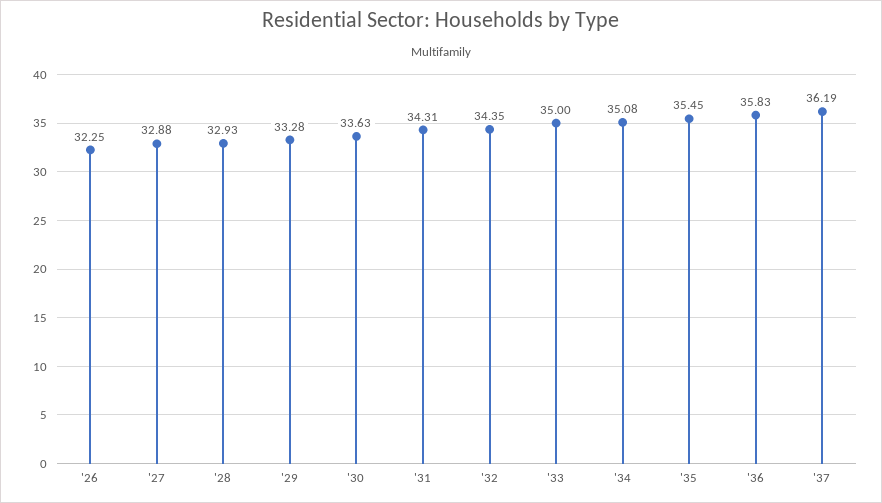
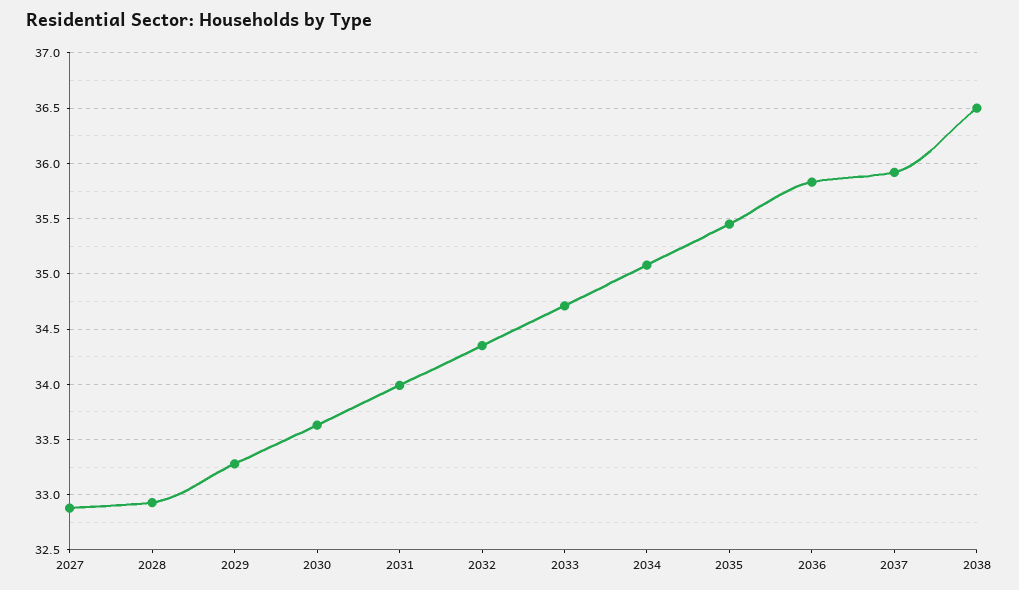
'26: 32.25 -> none
'31: 34.31 -> 34
'33: 35 -> 34.7
'37: 36.19 -> 35.9
2038: none -> 36.5

